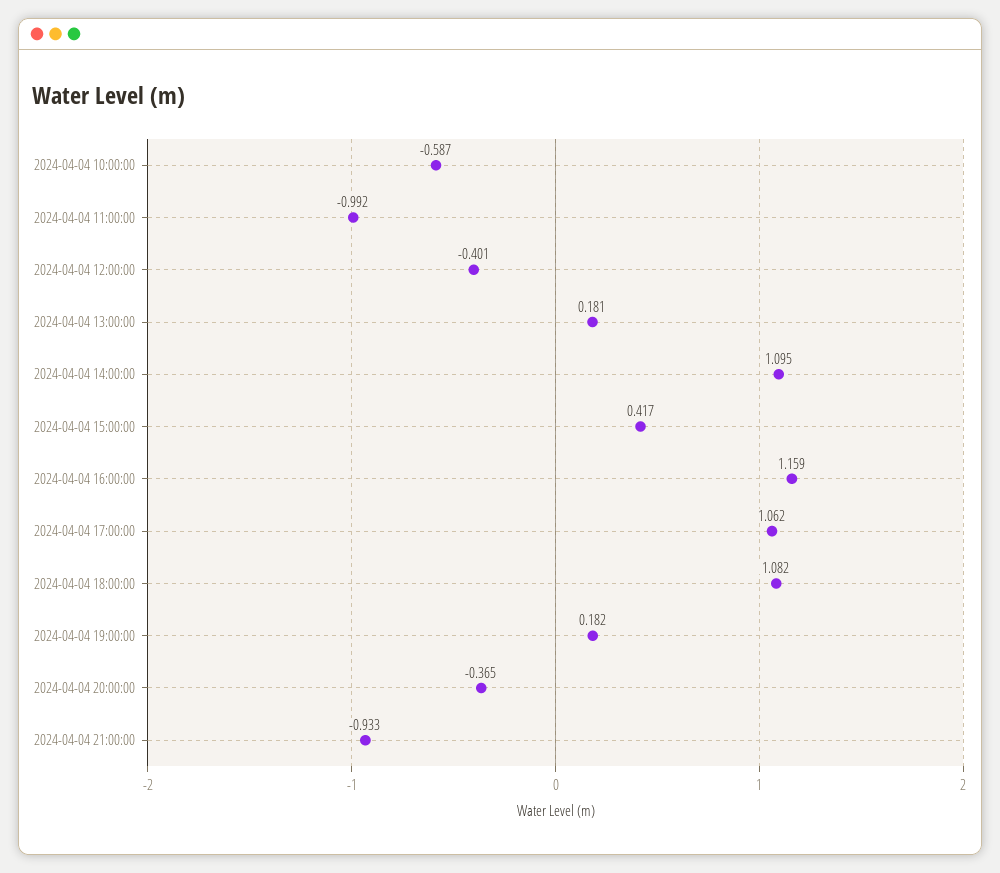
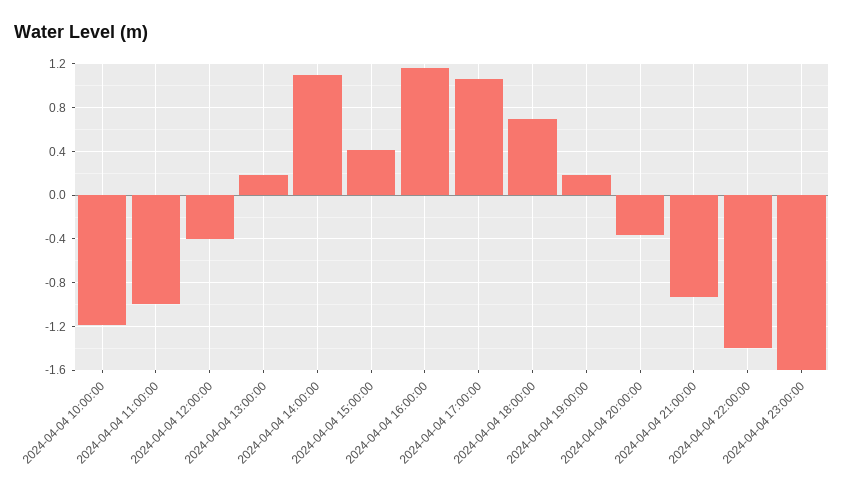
2024-04-04 10:00:00: -0.587 -> -1.2
2024-04-04 18:00:00: 1.082 -> 0.7
2024-04-04 22:00:00: none -> -1.4
2024-04-04 23:00:00: none -> -1.6

